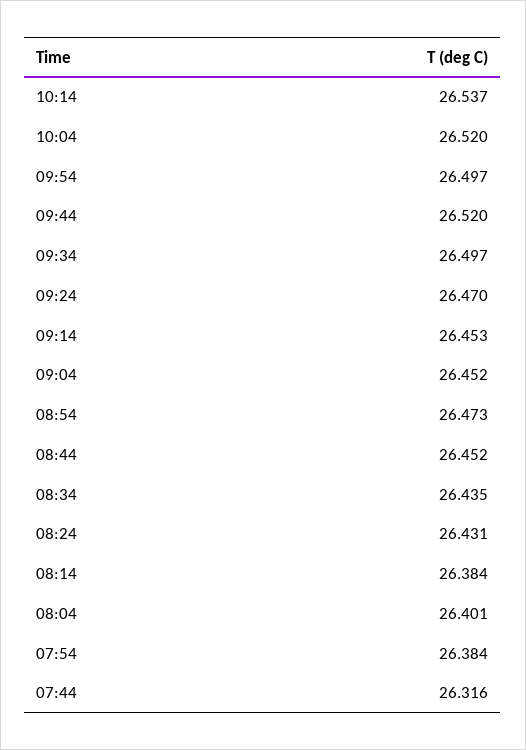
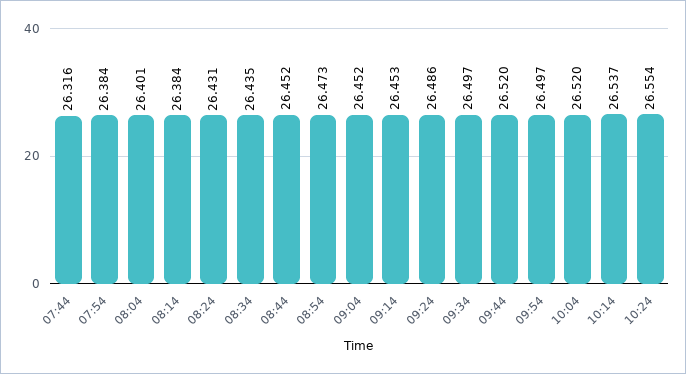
09:24: 26.47 -> 26.486
10:24: none -> 26.554

